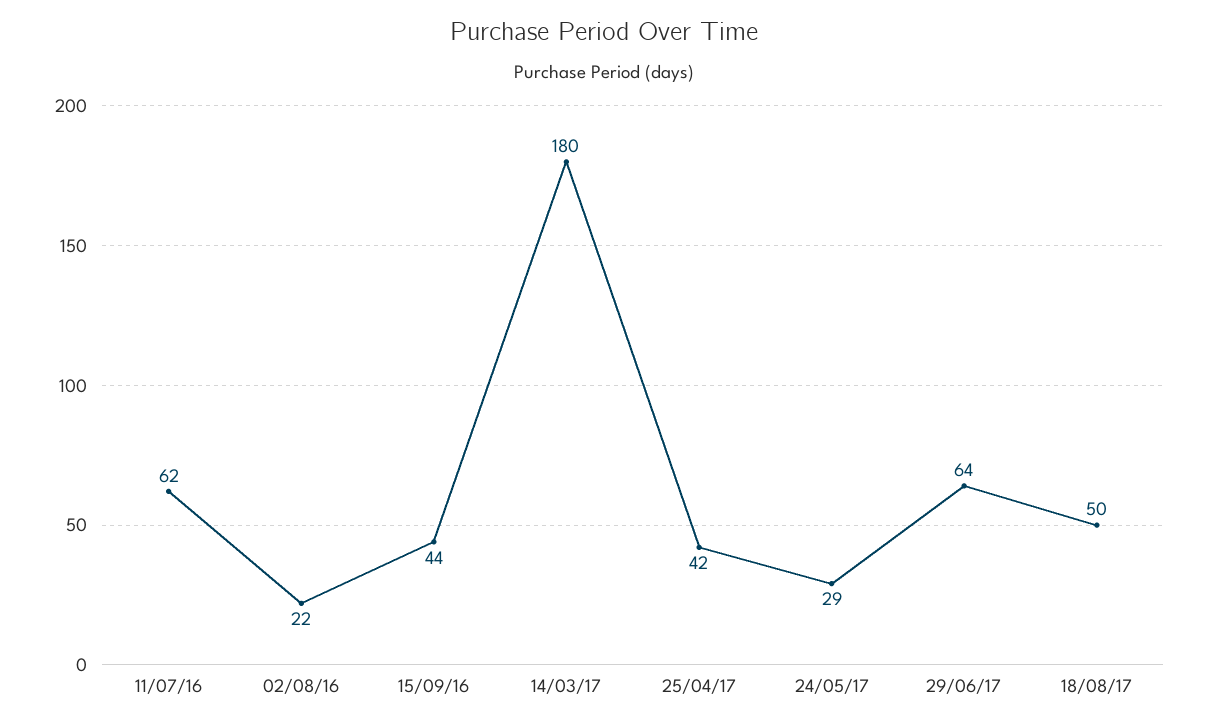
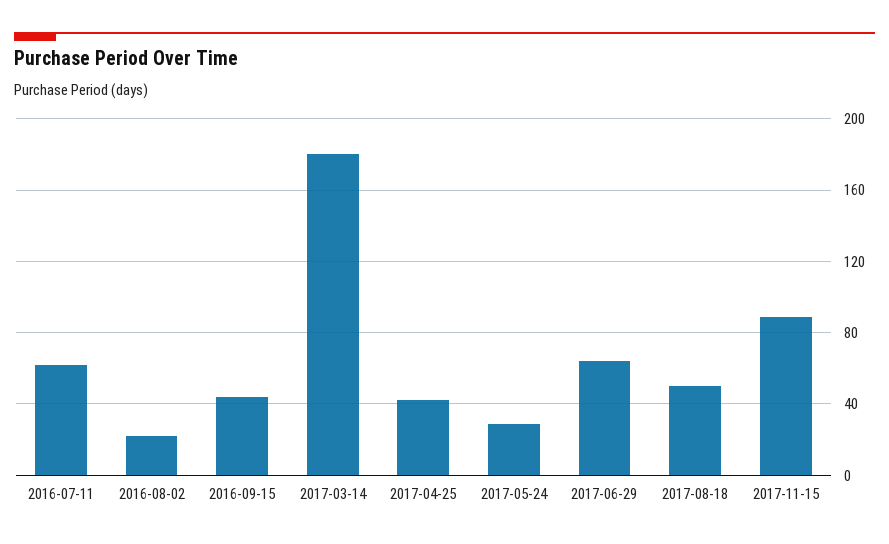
2017-11-15: none -> 90

